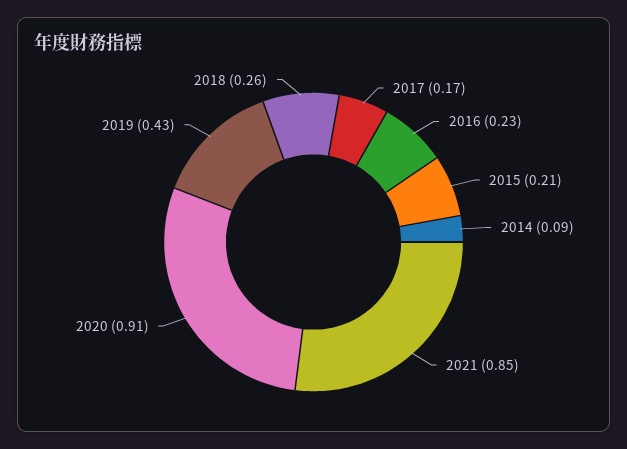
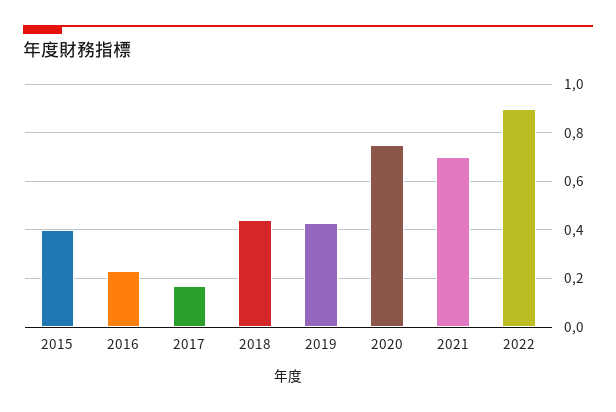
2015: 0.21 -> 0.4
2014: 0.09 -> none
2021: 0.85 -> 0.7
2020: 0.91 -> 0.75
2018: 0.26 -> 0.45
2022: none -> 0.9

